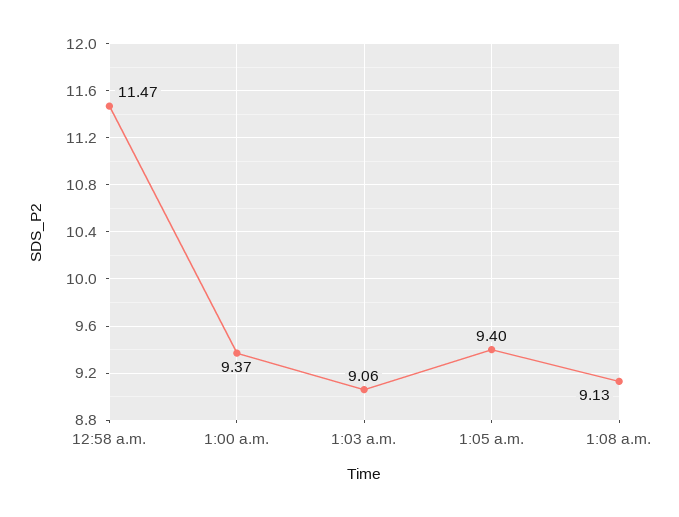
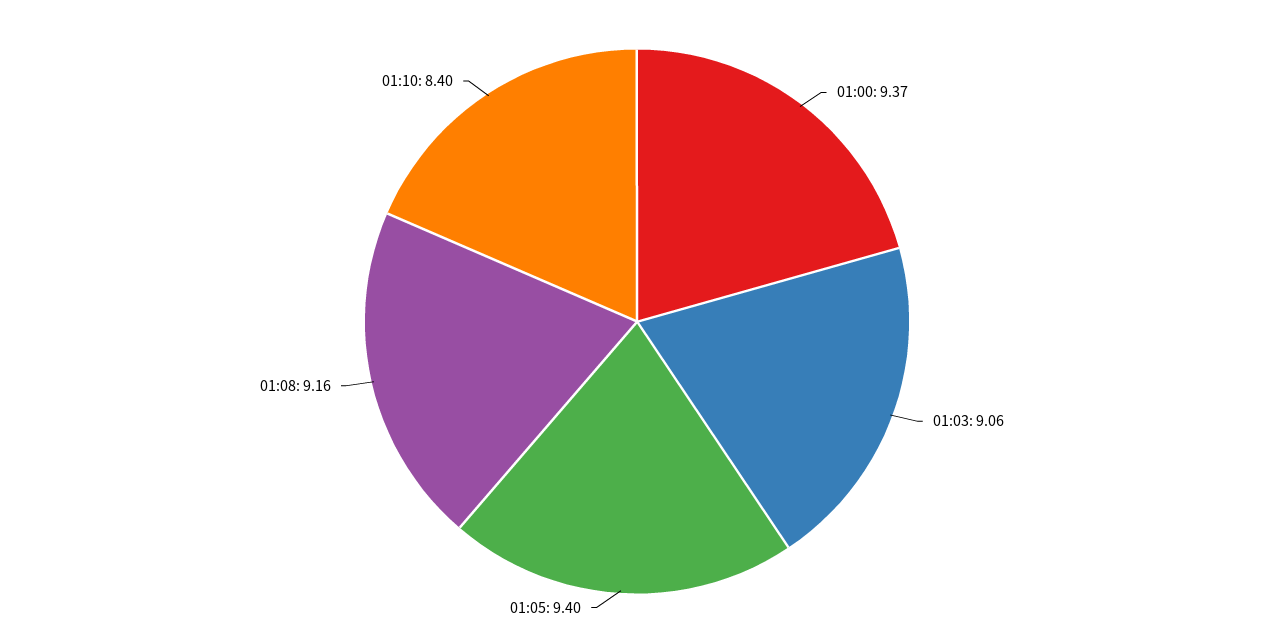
12:58 a.m.: 11.47 -> none
1:08 a.m.: 9.13 -> 9.16
01:10: none -> 8.4

